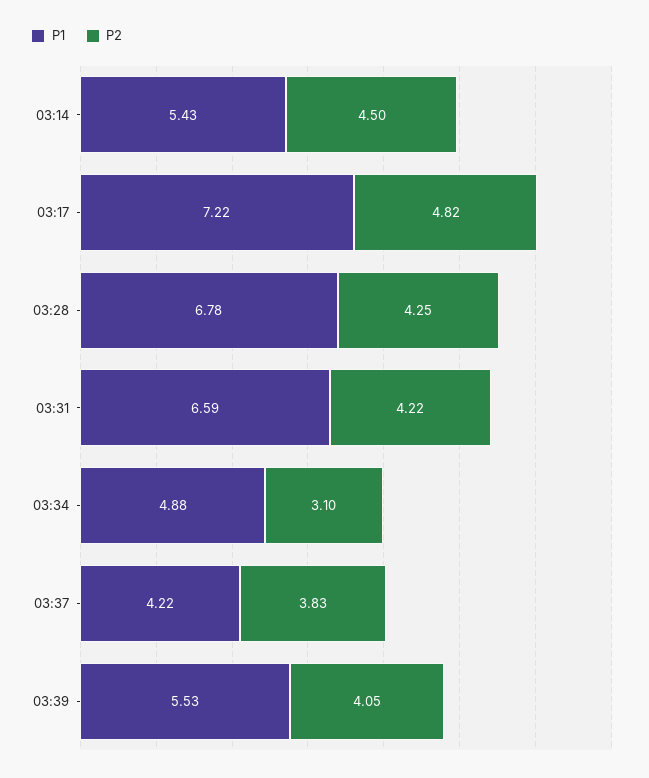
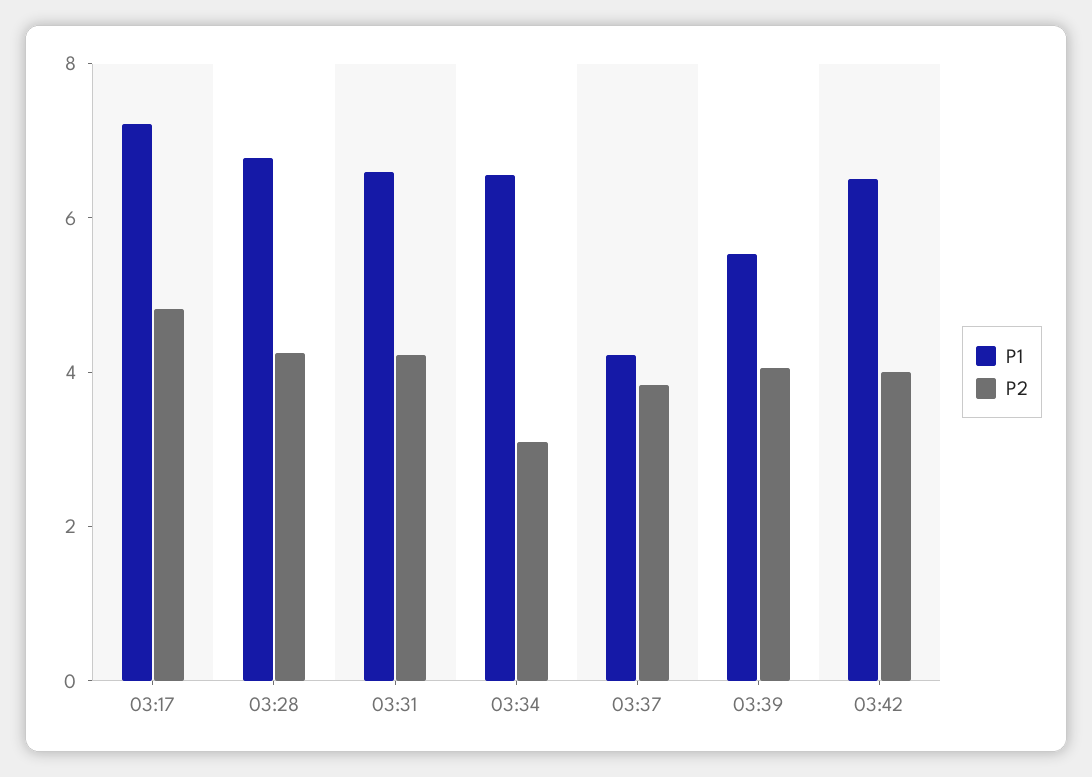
P1, 03:14: 5.43 -> none
P2, 03:14: 4.5 -> none
P1, 03:34: 4.88 -> 6.5
P1, 03:42: none -> 6.5
P2, 03:42: none -> 4

